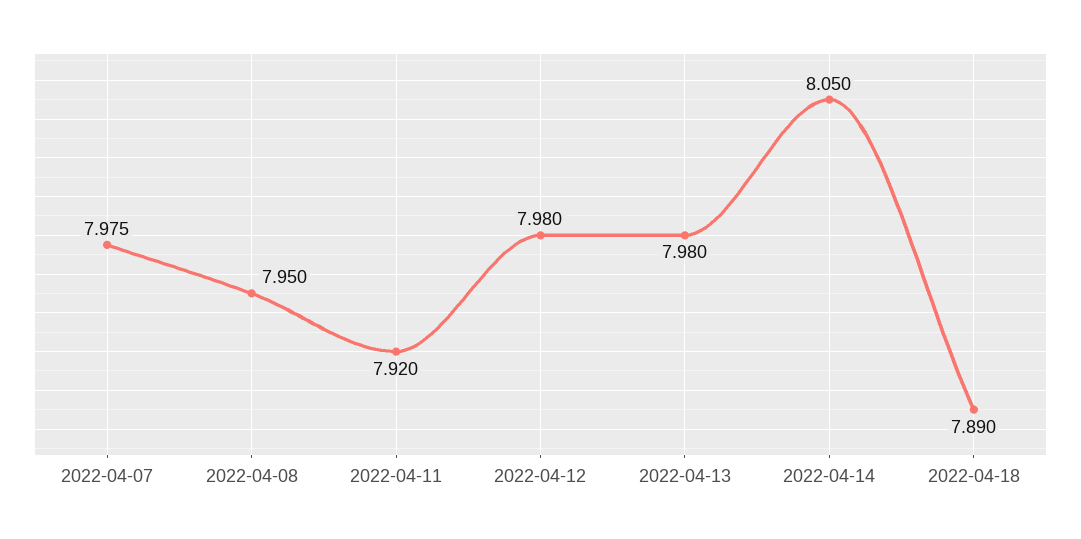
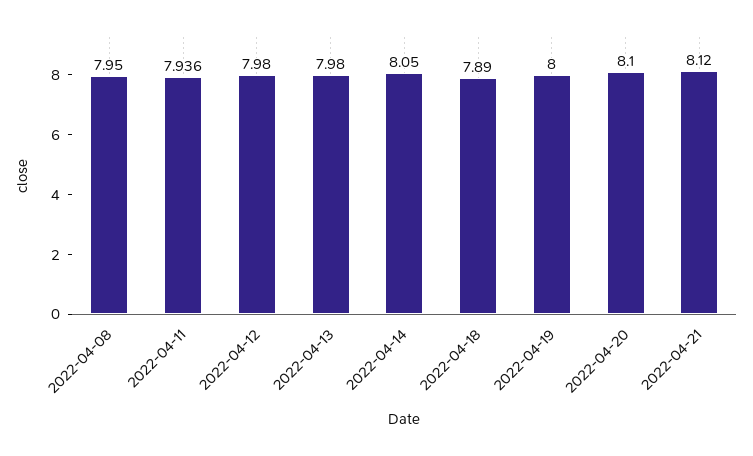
2022-04-07: 7.975 -> none
2022-04-11: 7.92 -> 7.936
2022-04-19: none -> 8
2022-04-20: none -> 8.1
2022-04-21: none -> 8.12

